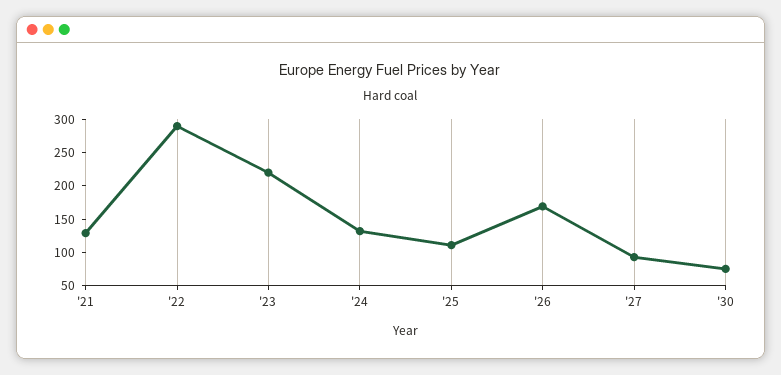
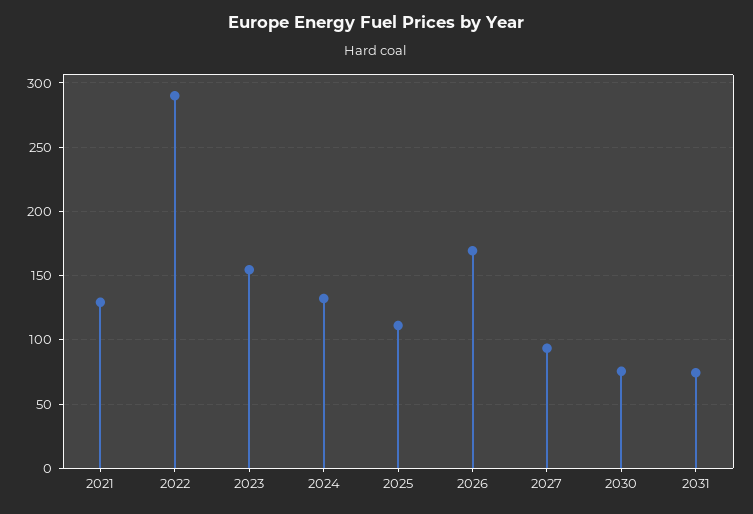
'23: 225 -> 155
2031: none -> 75

